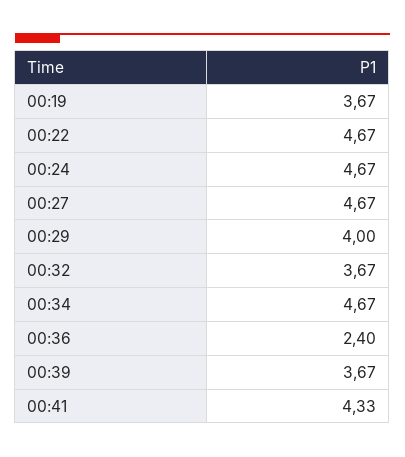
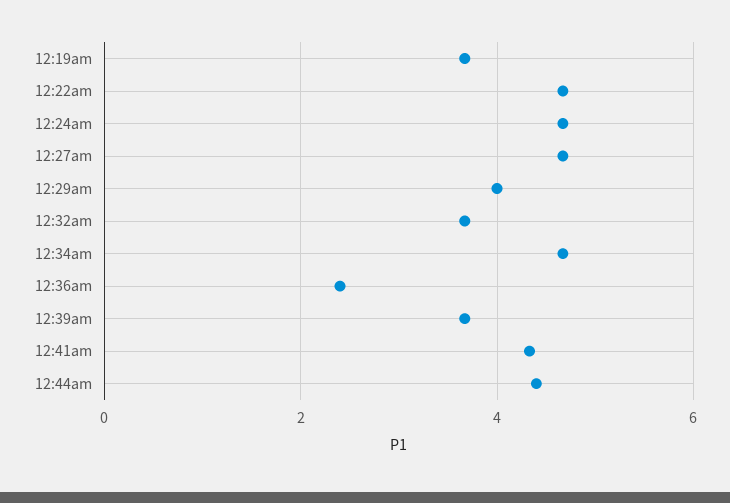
12:44am: none -> 4.4

